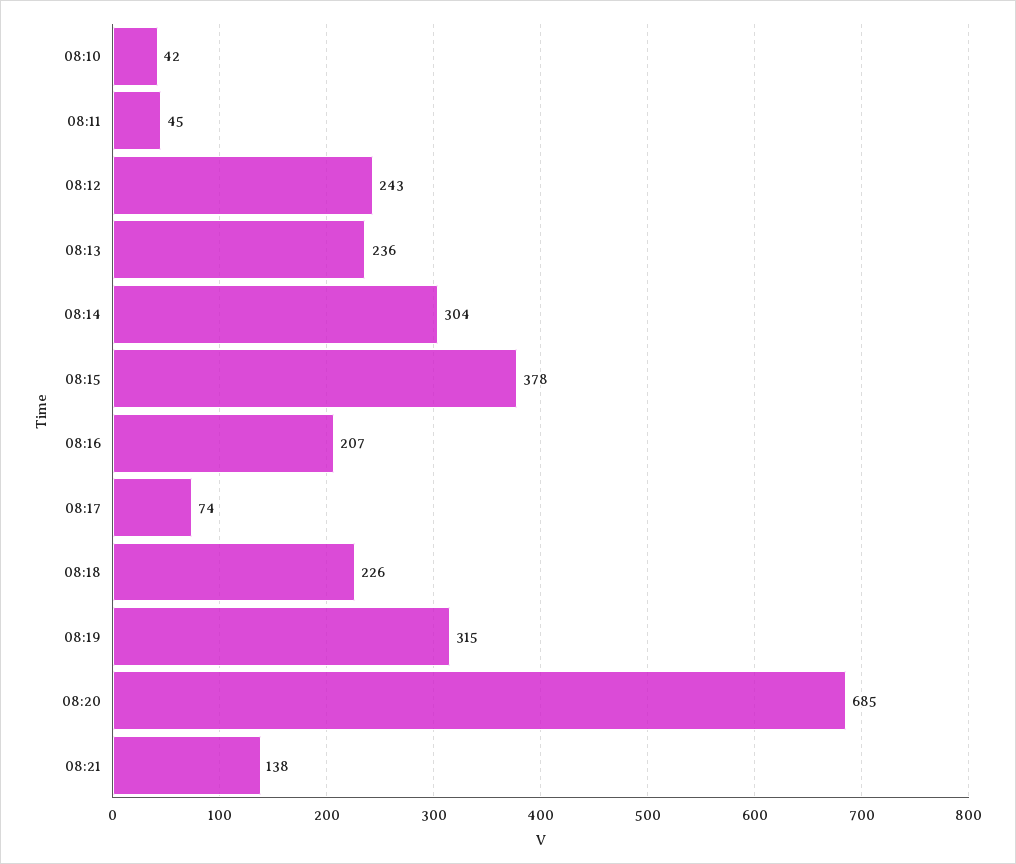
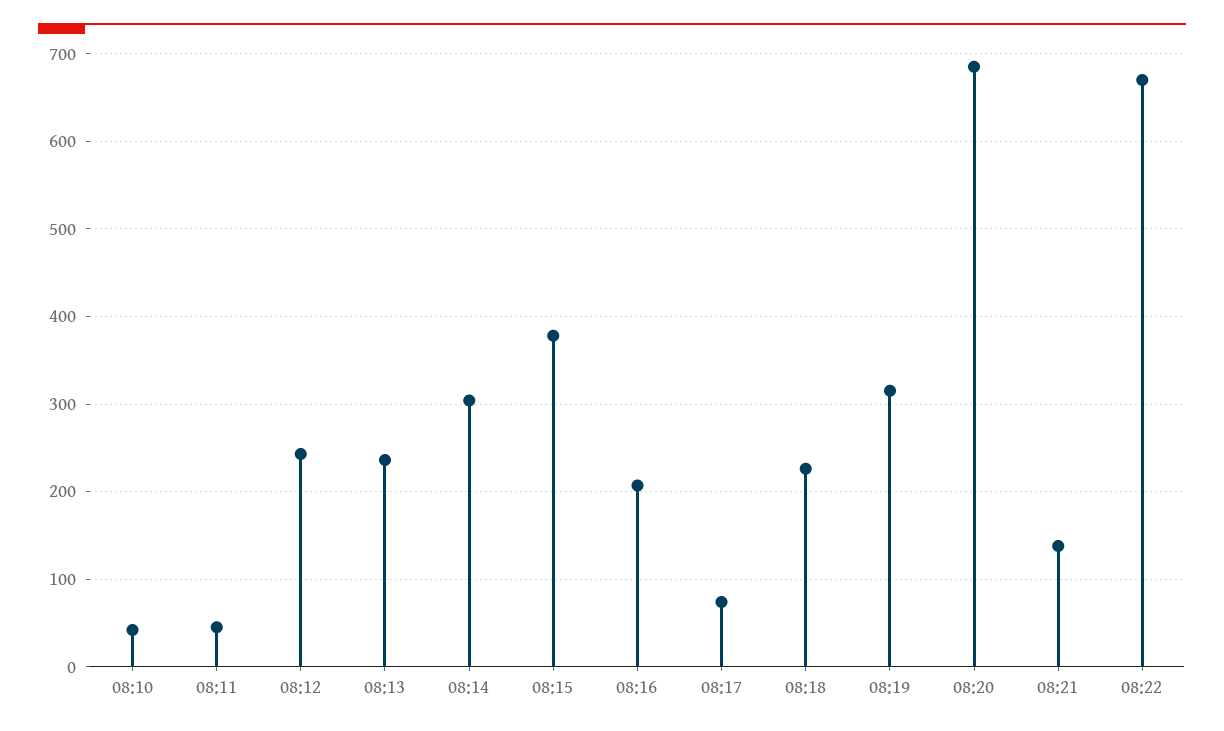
08:22: none -> 670

